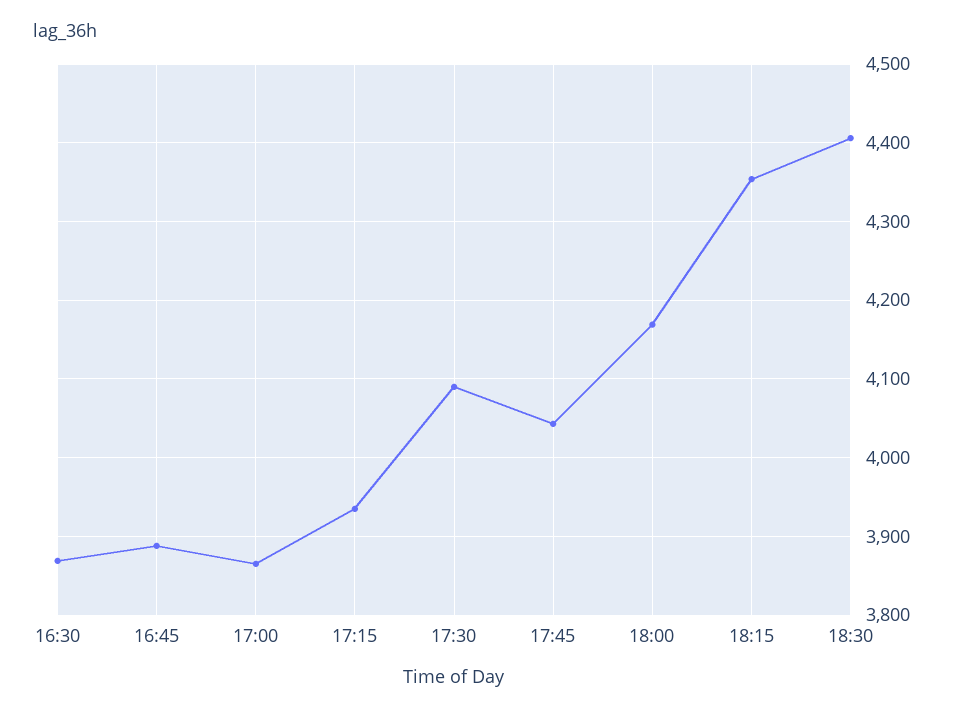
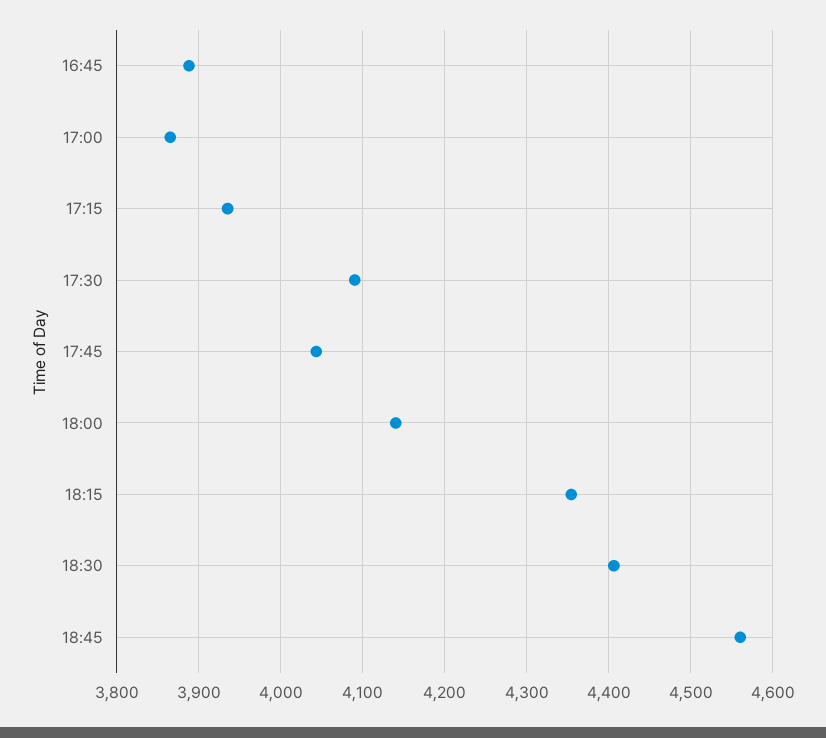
16:30: 3870 -> none
18:00: 4170 -> 4140
18:45: none -> 4560

